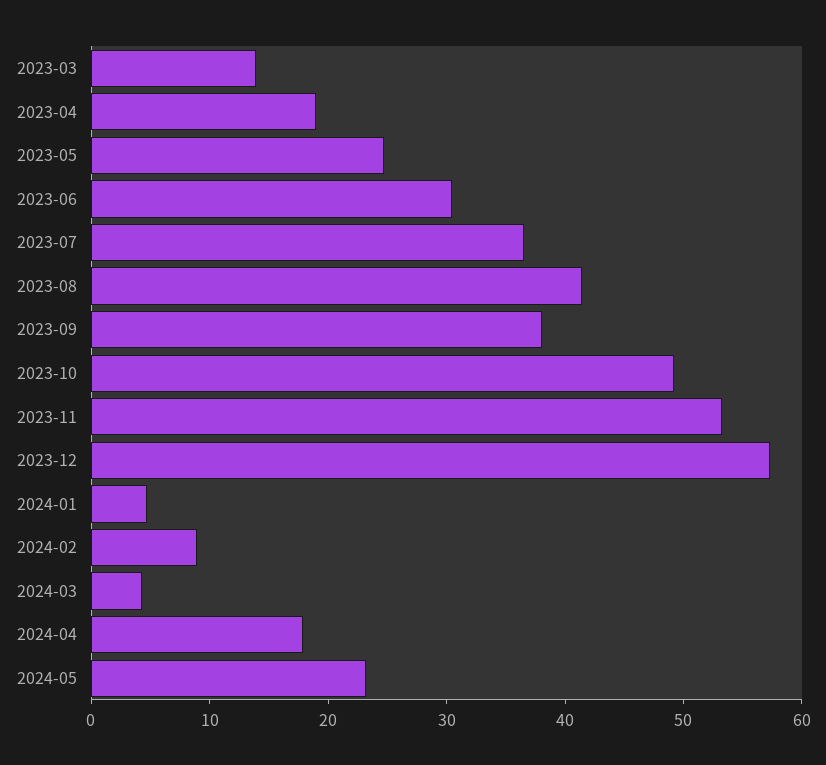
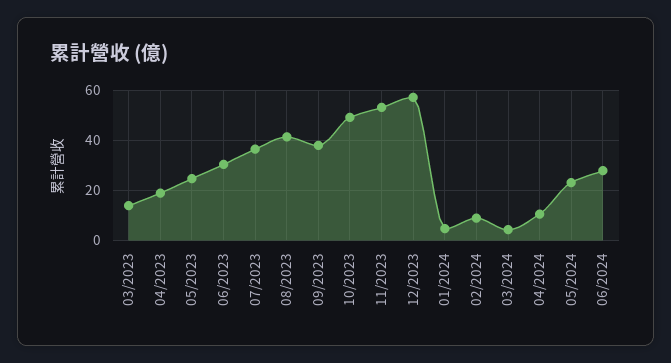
2024-04: 18 -> 10
06/2024: none -> 27.5

